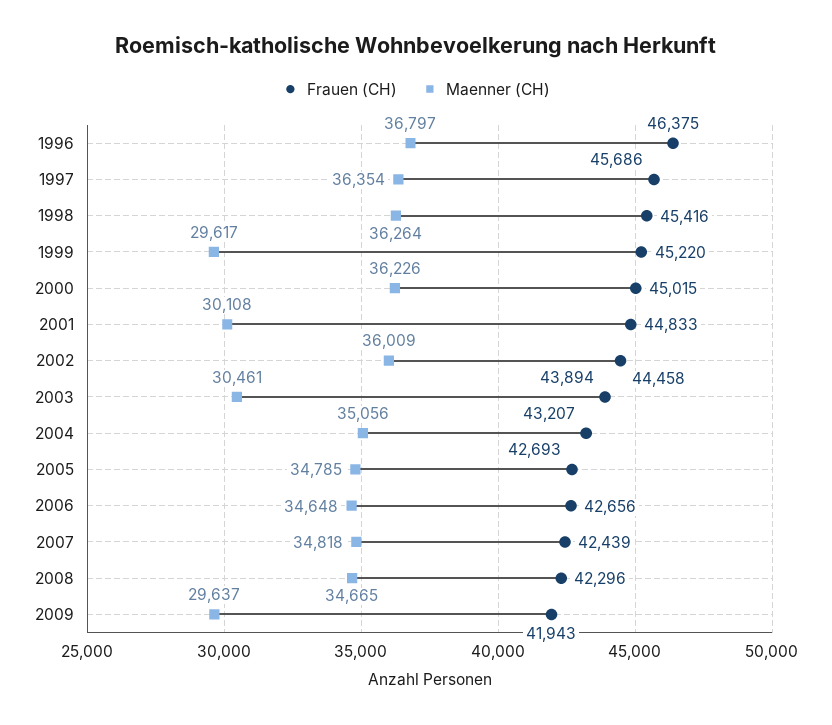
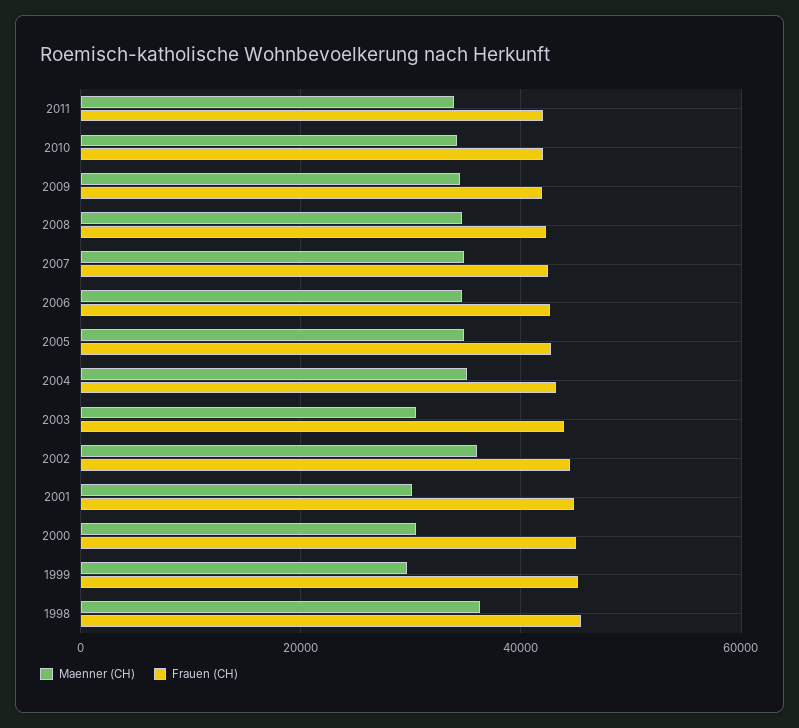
Frauen (CH), 1996: 46375 -> none
Maenner (CH), 1996: 36797 -> none
Frauen (CH), 1997: 45686 -> none
Maenner (CH), 1997: 36354 -> none
Maenner (CH), 2000: 36226 -> 30000
Maenner (CH), 2009: 29637 -> 34000
Maenner (CH), 2011: none -> 34000
Frauen (CH), 2011: none -> 42000
Maenner (CH), 2010: none -> 34000
Frauen (CH), 2010: none -> 42000

